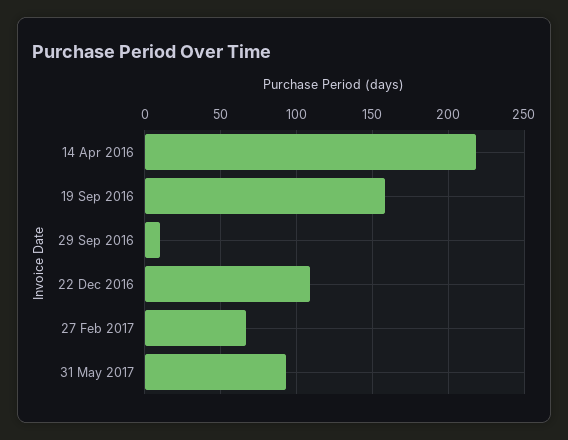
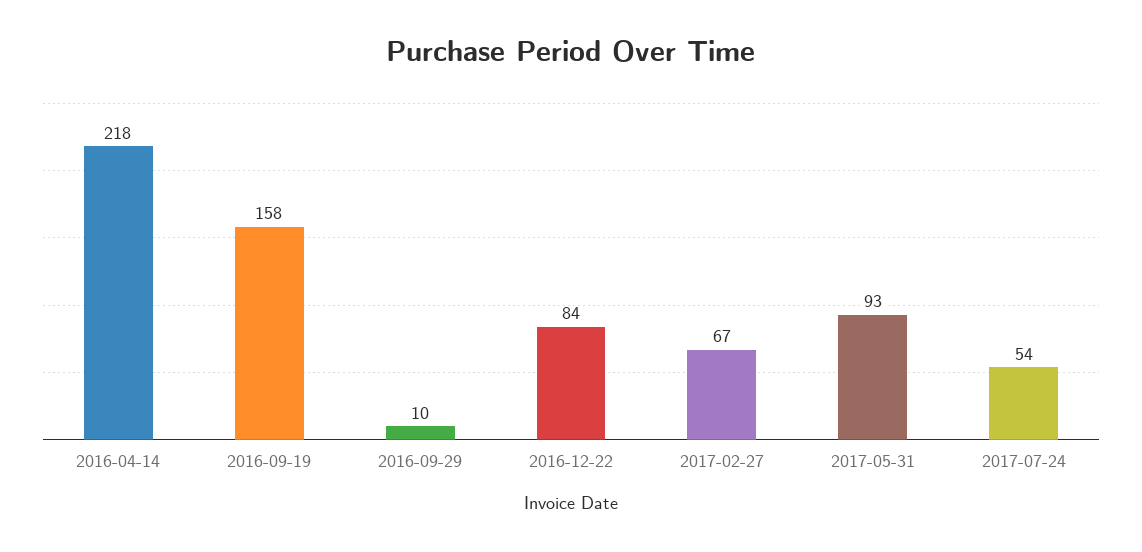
22 Dec 2016: 110 -> 84
2017-07-24: none -> 54

